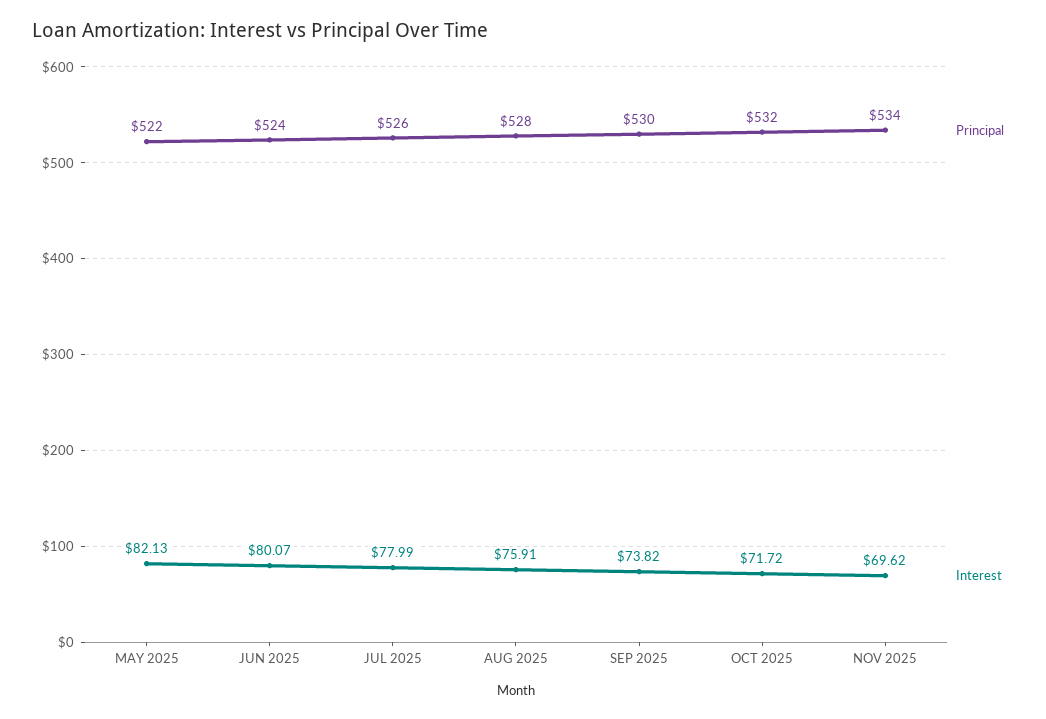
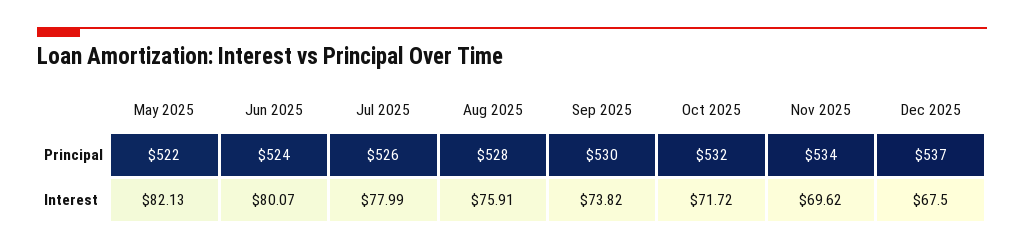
Principal, Dec 2025: none -> 537
Interest, Dec 2025: none -> 67.5

